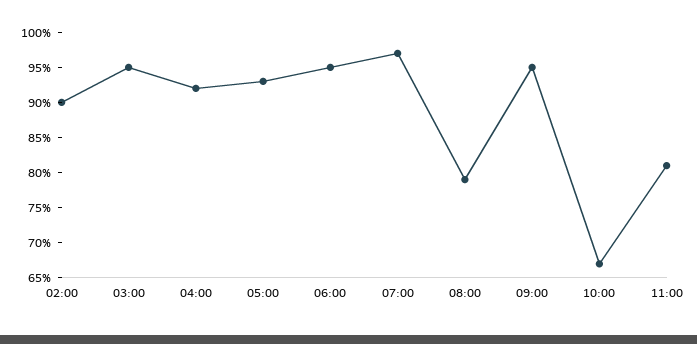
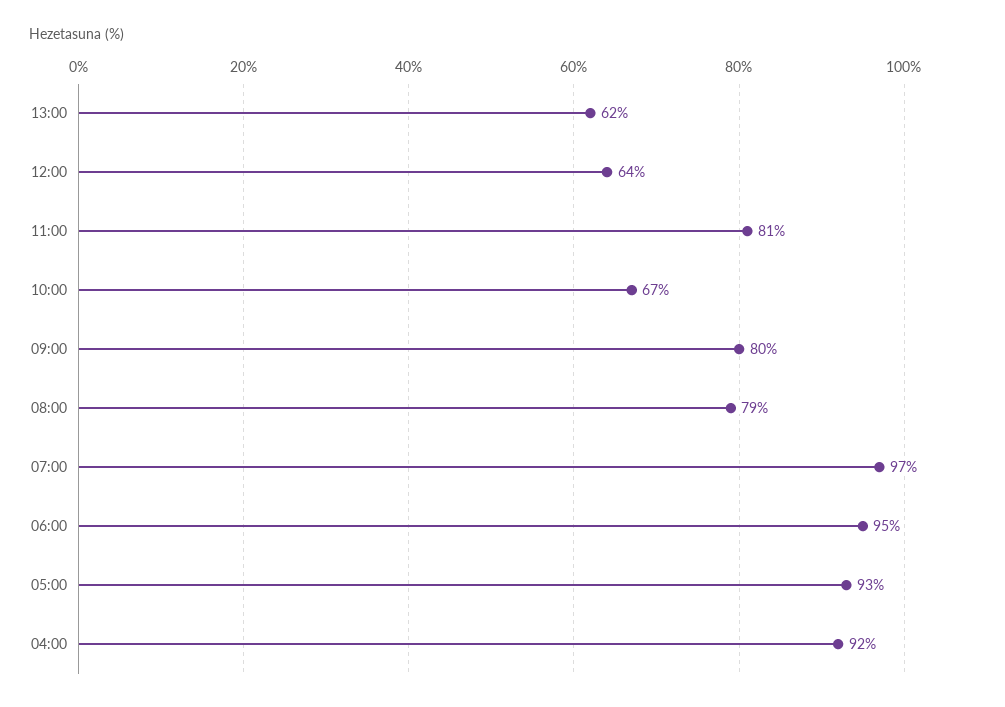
02:00: 90 -> none
03:00: 95 -> none
09:00: 95 -> 80
13:00: none -> 62
12:00: none -> 64

